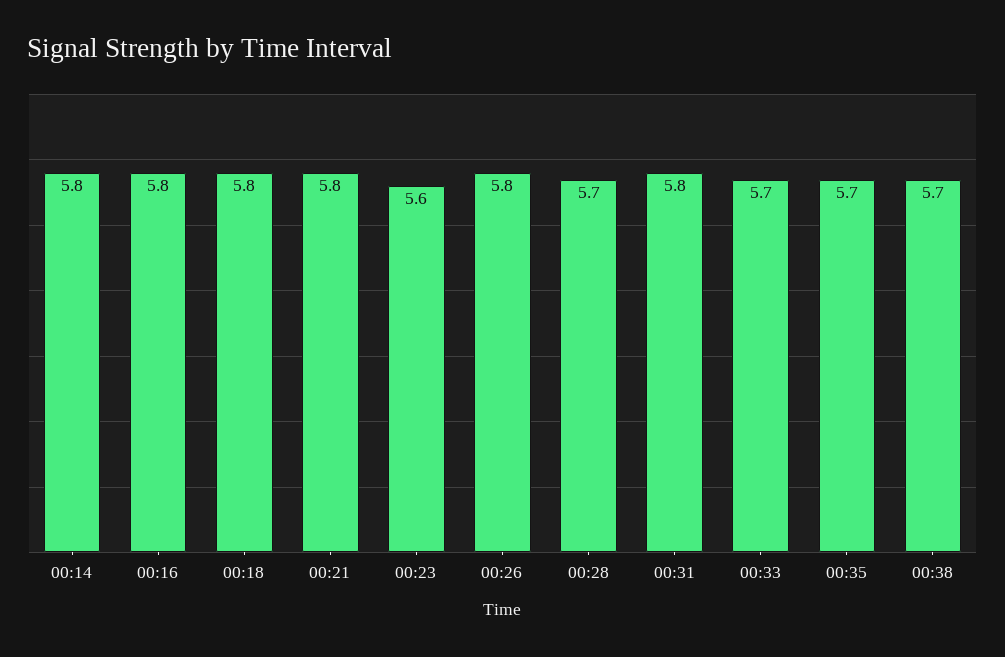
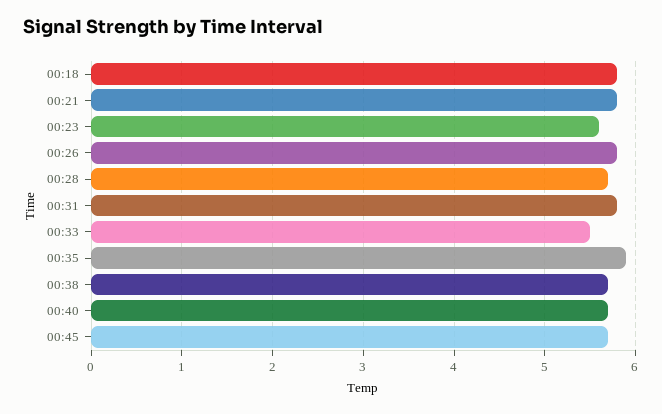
00:14: 5.8 -> none
00:16: 5.8 -> none
00:33: 5.7 -> 5.5
00:35: 5.7 -> 5.9
00:40: none -> 5.7
00:45: none -> 5.7

